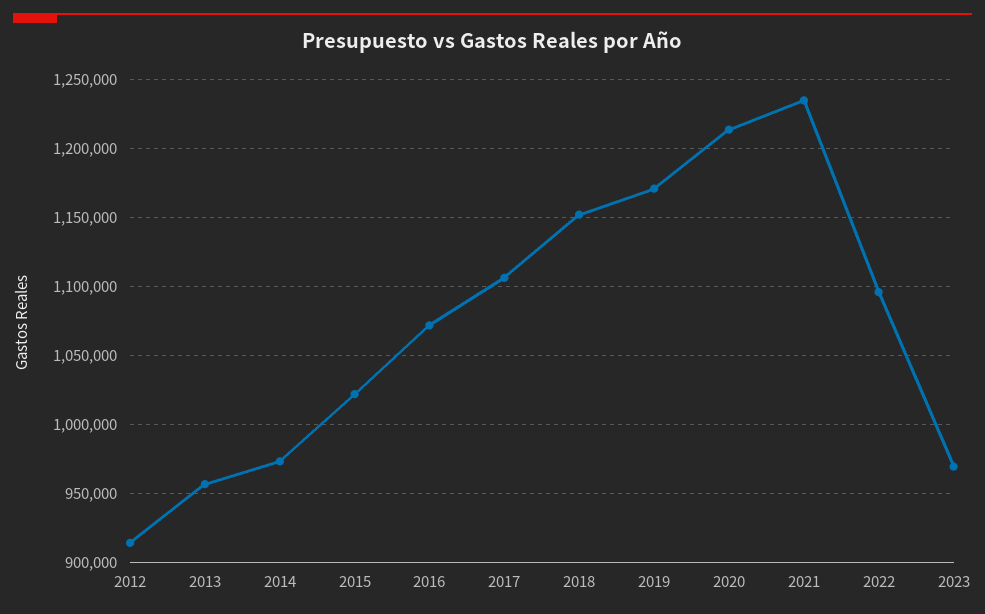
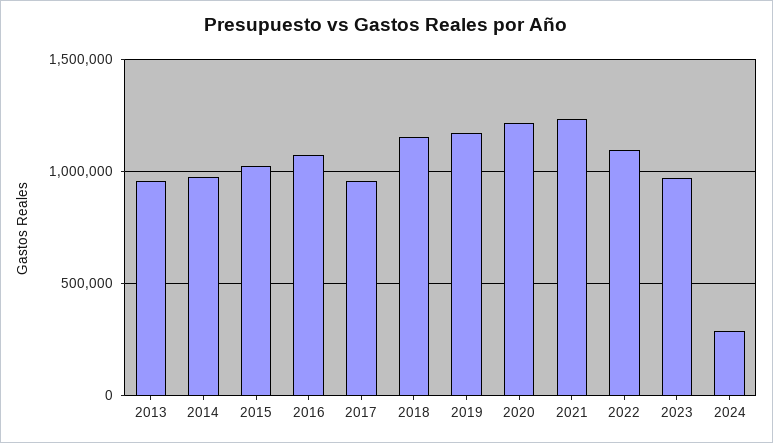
2012: 915000 -> none
2017: 1105000 -> 950000
2024: none -> 300000

